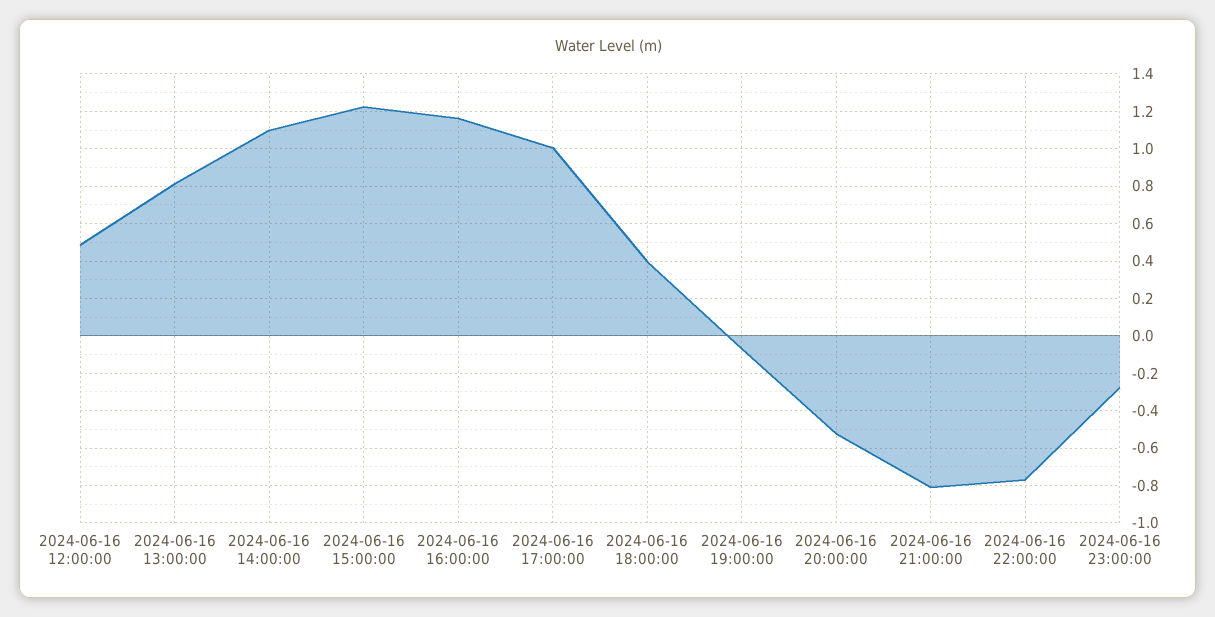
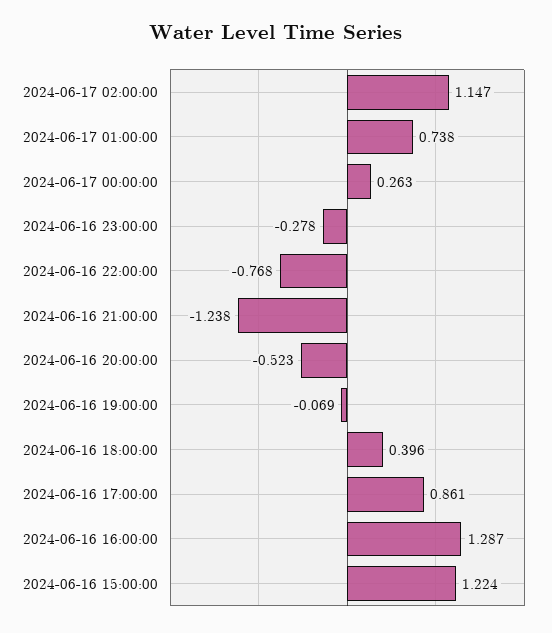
2024-06-16 12:00:00: 0.5 -> none
2024-06-16 13:00:00: 0.8 -> none
2024-06-16 14:00:00: 1.1 -> none
2024-06-16 16:00:00: 1.15 -> 1.287
2024-06-16 17:00:00: 1 -> 0.861
2024-06-16 21:00:00: -0.8 -> -1.238
2024-06-17 02:00:00: none -> 1.147
2024-06-17 01:00:00: none -> 0.738
2024-06-17 00:00:00: none -> 0.263

